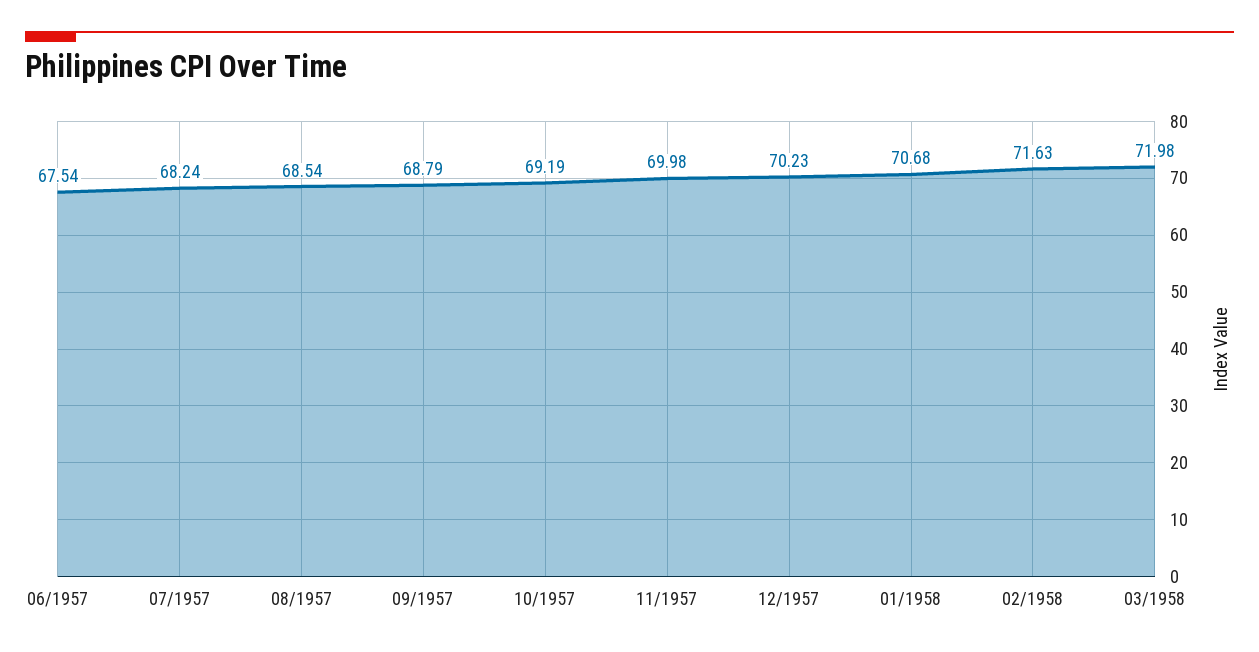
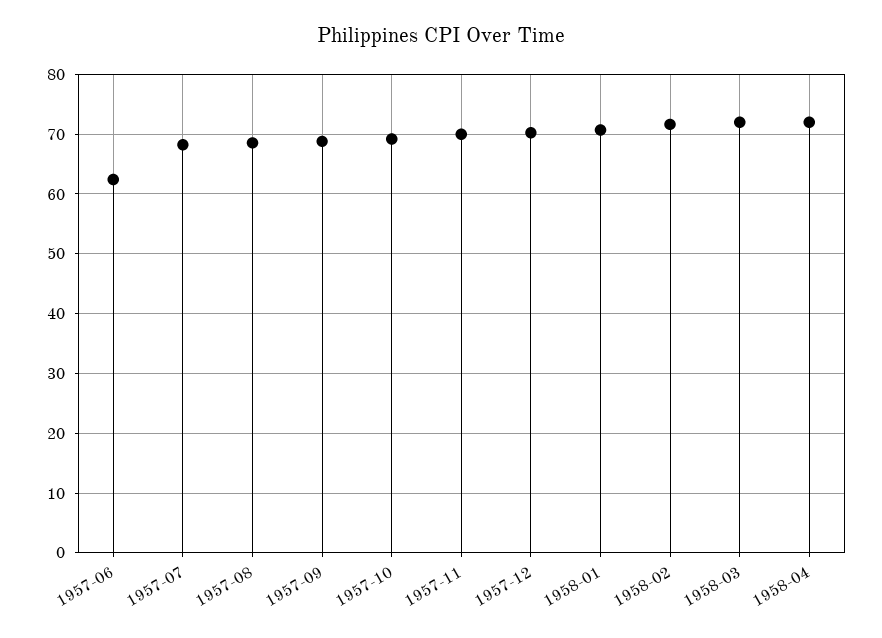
06/1957: 67.54 -> 62
1958-04: none -> 72

